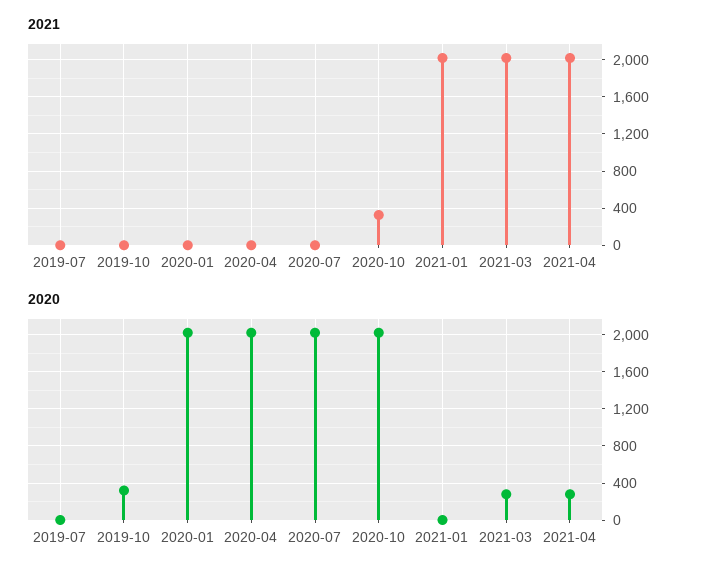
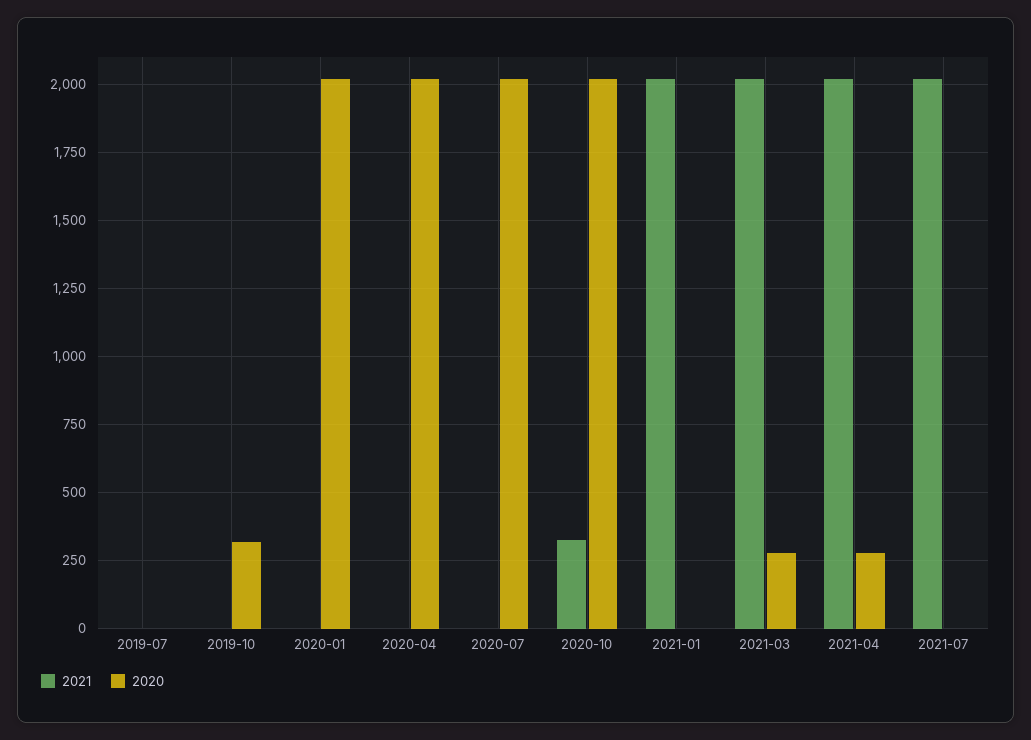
2021, 2021-07: none -> 2025
2020, 2021-07: none -> 0

